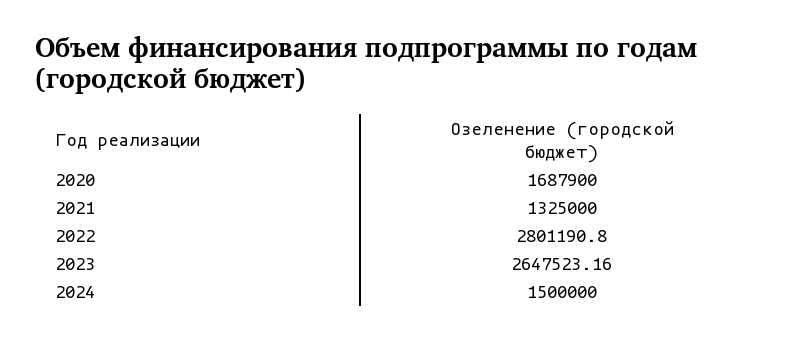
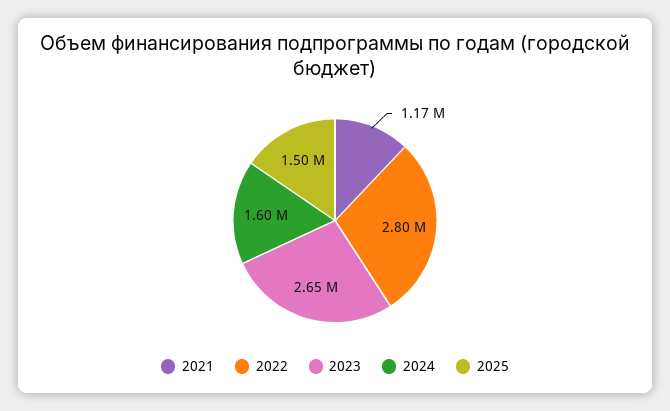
2020: 1687900 -> none
2021: 1325000 -> 1170000
2024: 1500000 -> 1600000
2025: none -> 1500000

